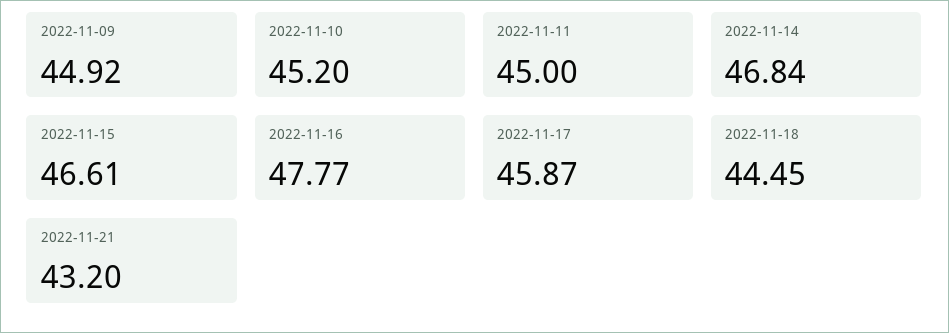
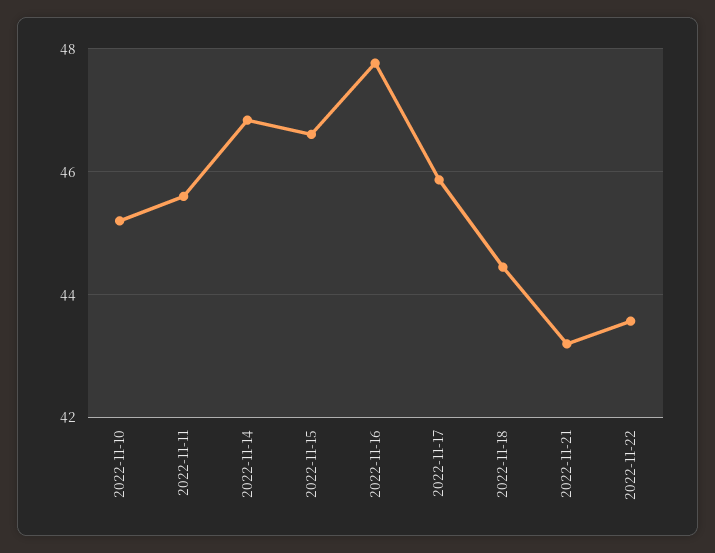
2022-11-09: 44.92 -> none
2022-11-11: 45 -> 45.6
2022-11-22: none -> 43.6

